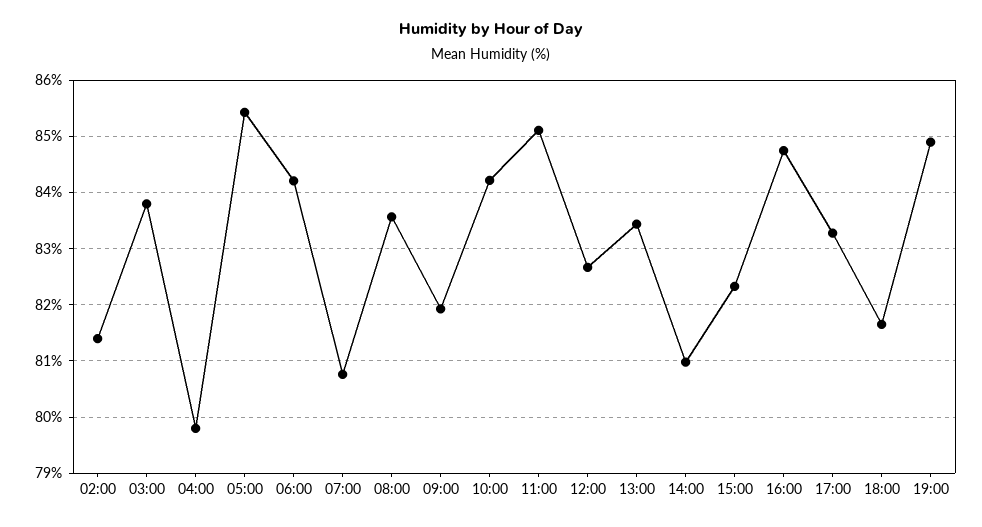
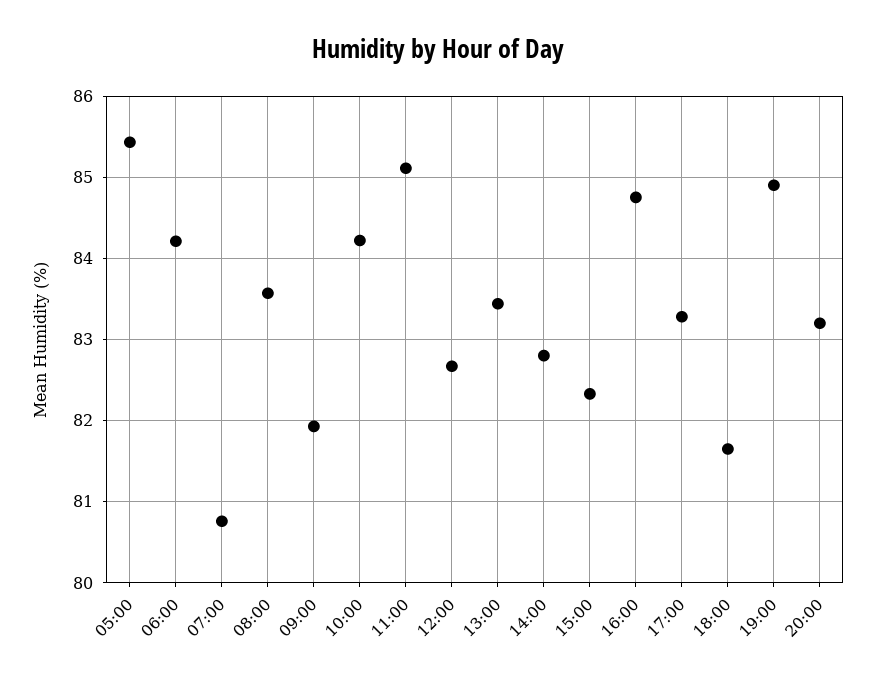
02:00: 81.4 -> none
03:00: 83.8 -> none
04:00: 79.8 -> none
14:00: 81 -> 82.8
20:00: none -> 83.2

